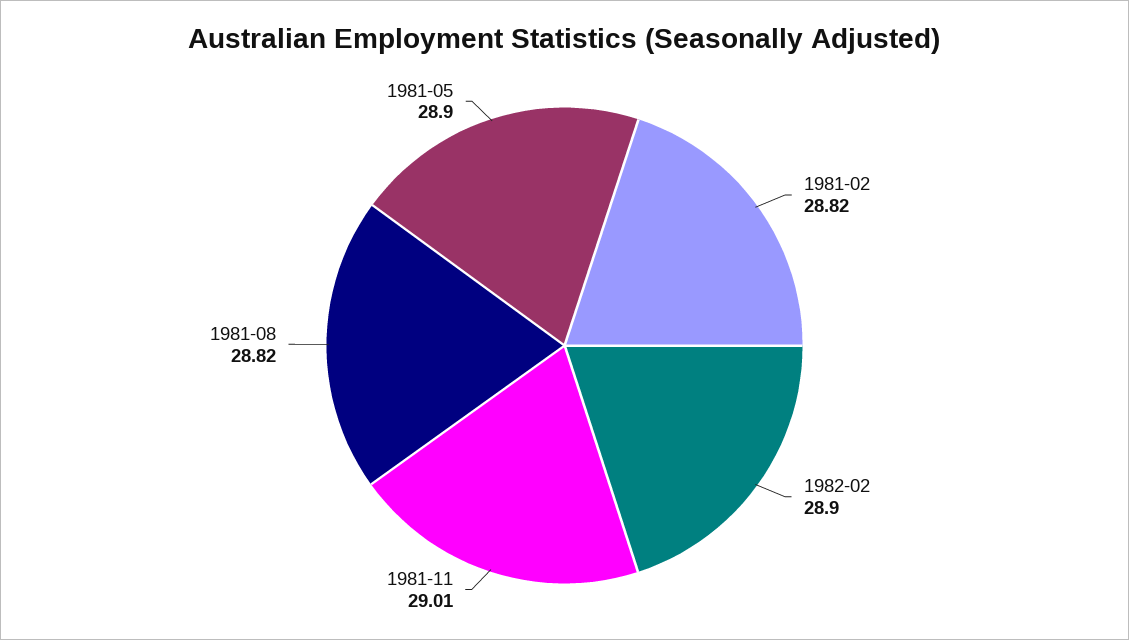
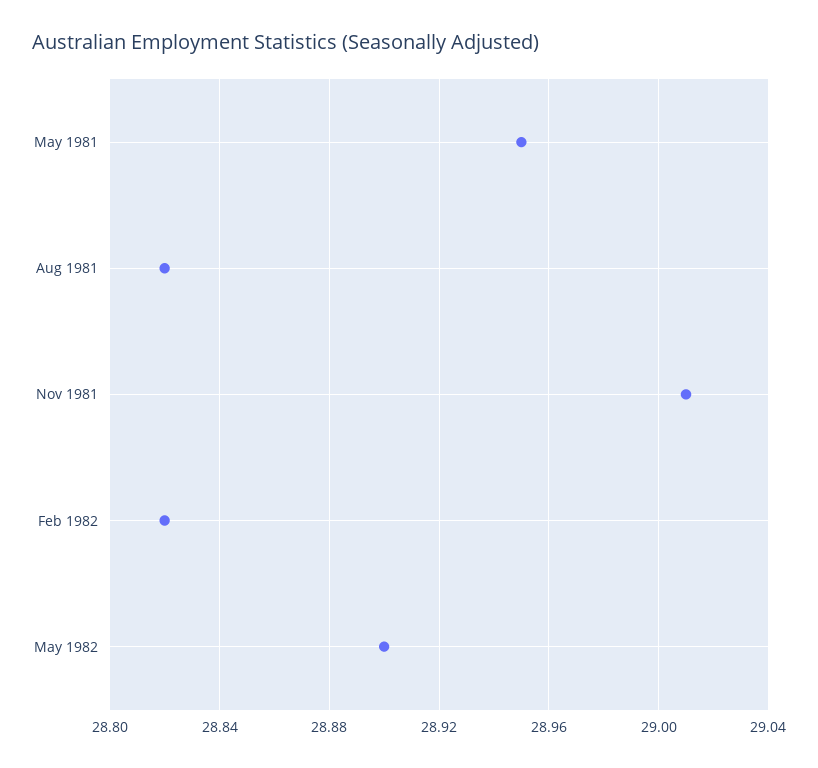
1981-02: 28.82 -> none
1982-02: 28.9 -> 28.82
1981-05: 28.9 -> 28.95
May 1982: none -> 28.9

